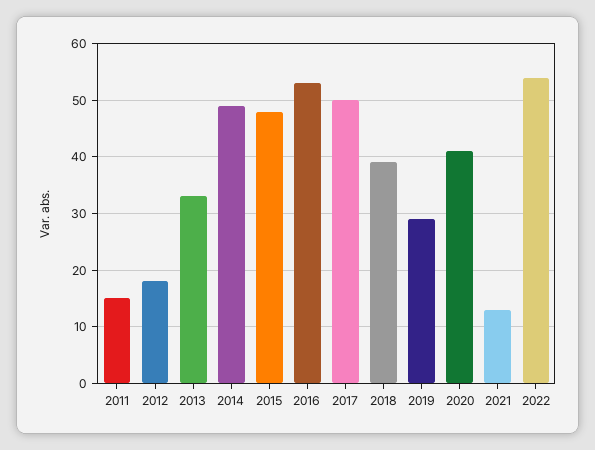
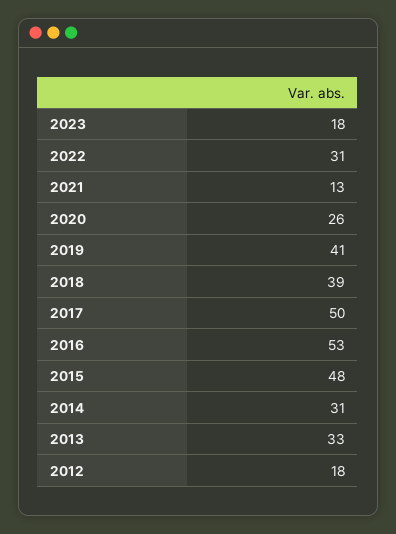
2011: 15 -> none
2014: 50 -> 31
2019: 30 -> 41
2020: 40 -> 26
2022: 55 -> 31
2023: none -> 18

